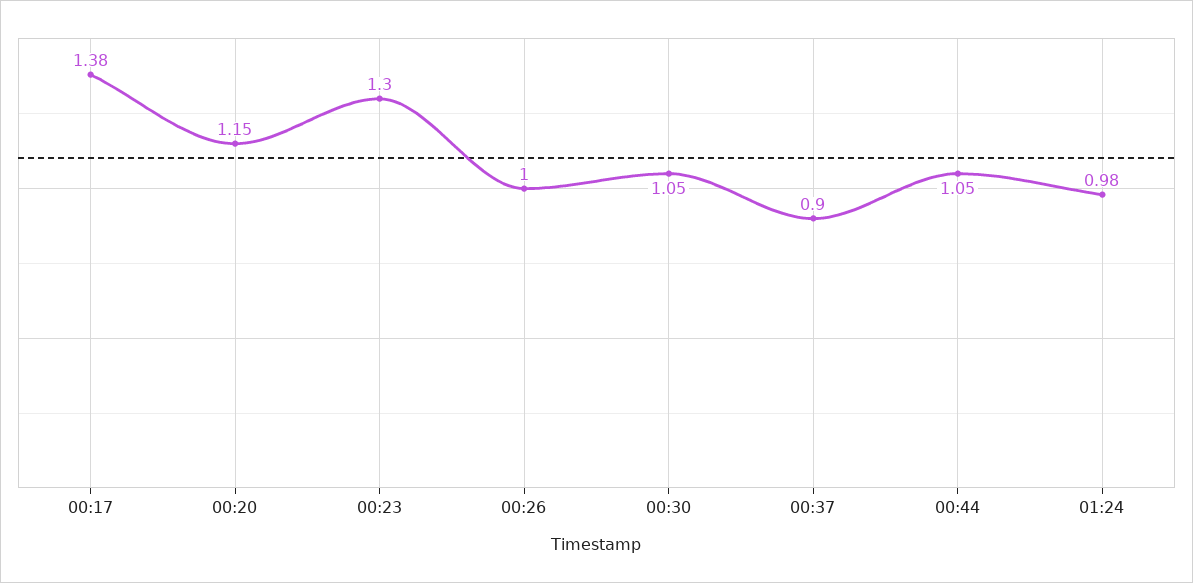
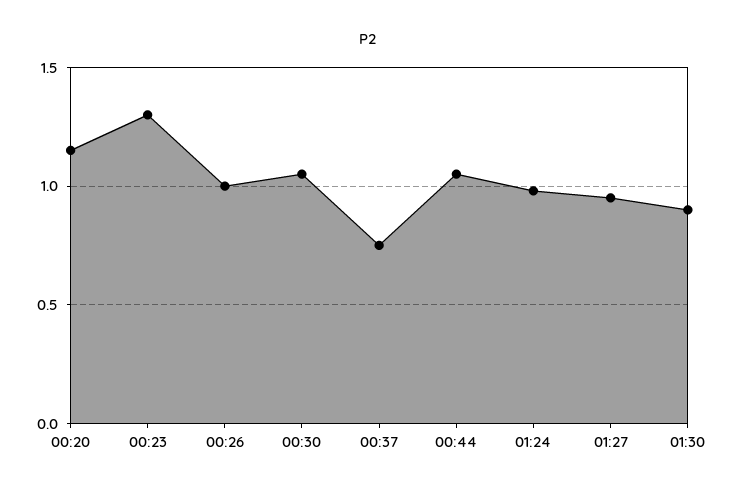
00:17: 1.38 -> none
00:37: 0.9 -> 0.75
01:27: none -> 0.95
01:30: none -> 0.9

